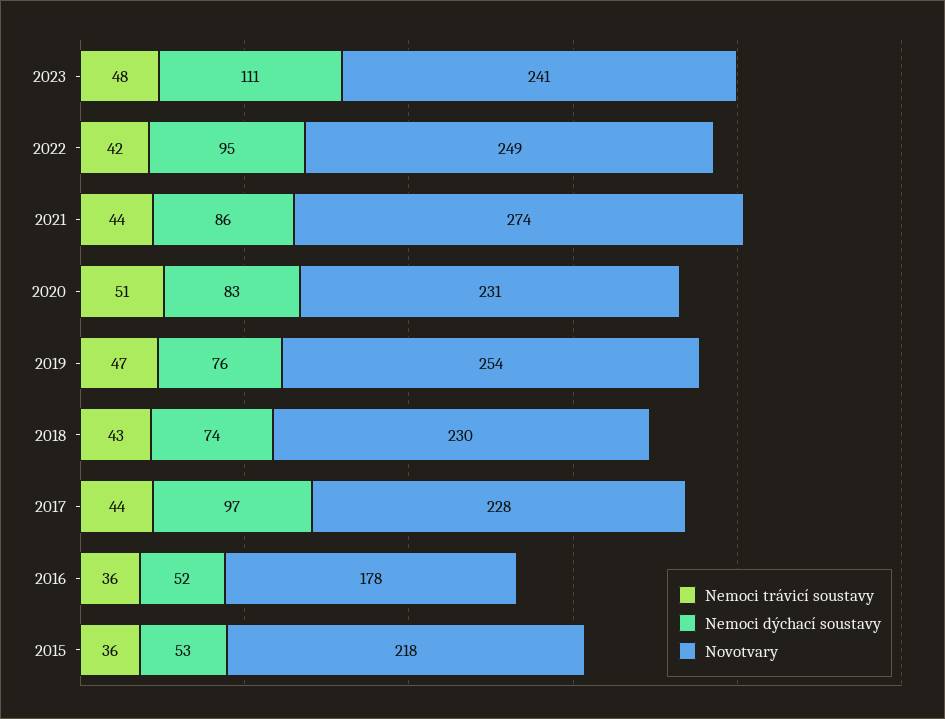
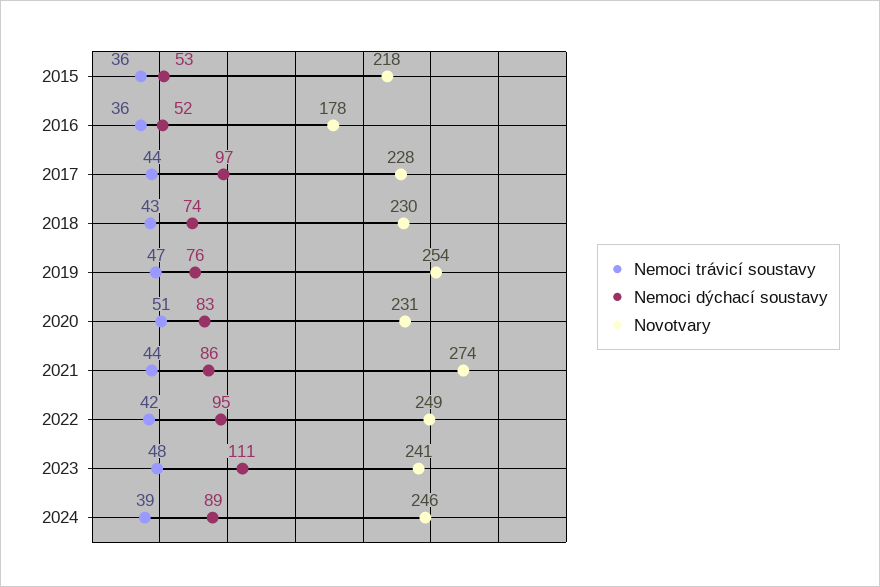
Nemoci trávicí soustavy, 2024: none -> 39
Nemoci dýchací soustavy, 2024: none -> 89
Novotvary, 2024: none -> 246

